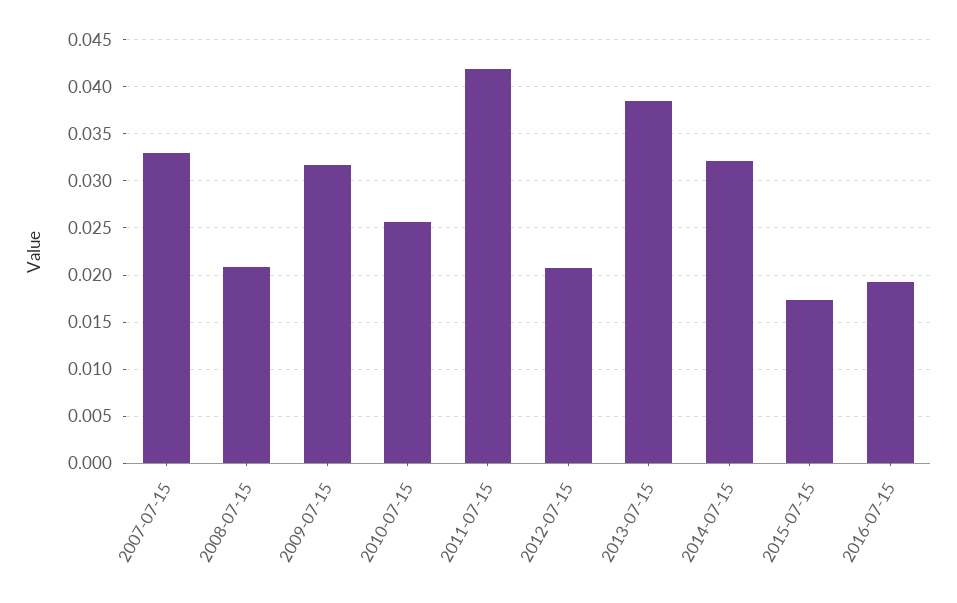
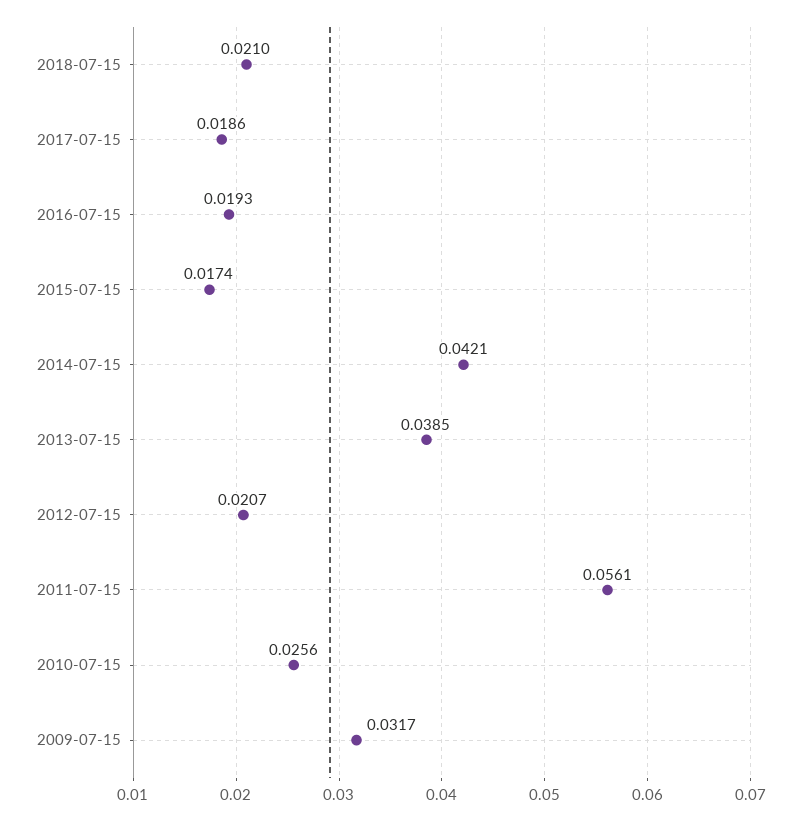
2007-07-15: 0.033 -> none
2008-07-15: 0.021 -> none
2011-07-15: 0.042 -> 0.0561
2014-07-15: 0.032 -> 0.0421
2018-07-15: none -> 0.021
2017-07-15: none -> 0.0186

